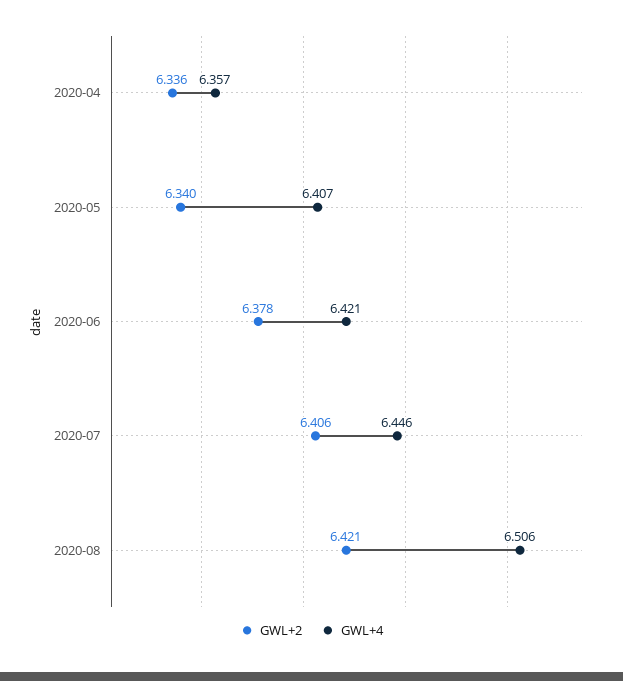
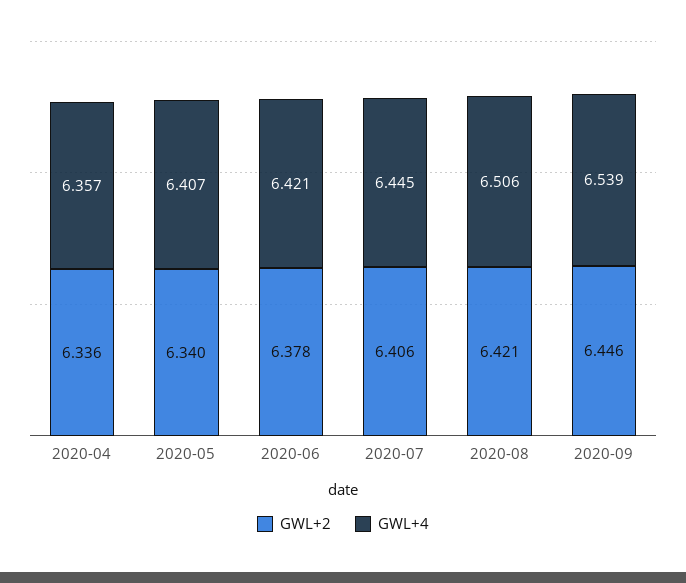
GWL+4, 2020-07: 6.446 -> 6.445
GWL+2, 2020-09: none -> 6.446
GWL+4, 2020-09: none -> 6.539

